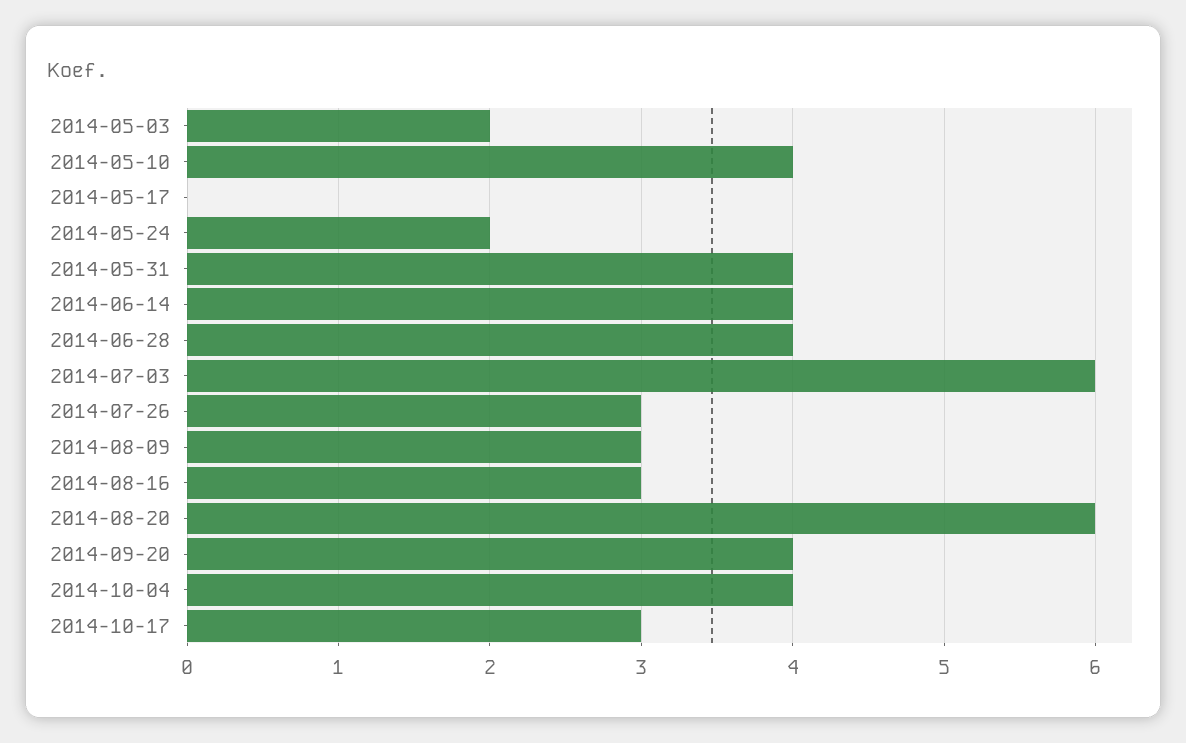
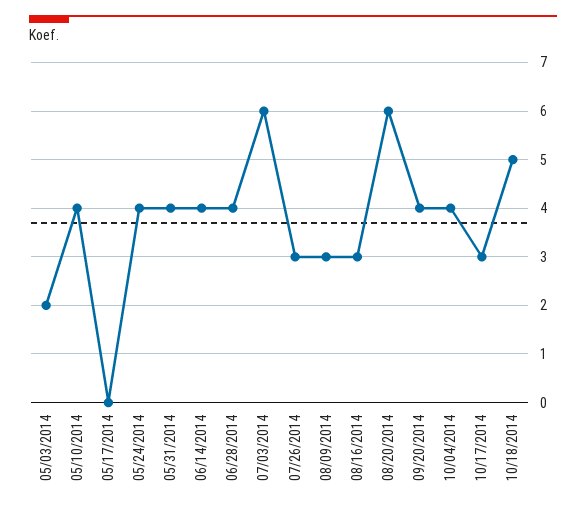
2014-05-24: 2 -> 4
10/18/2014: none -> 5

